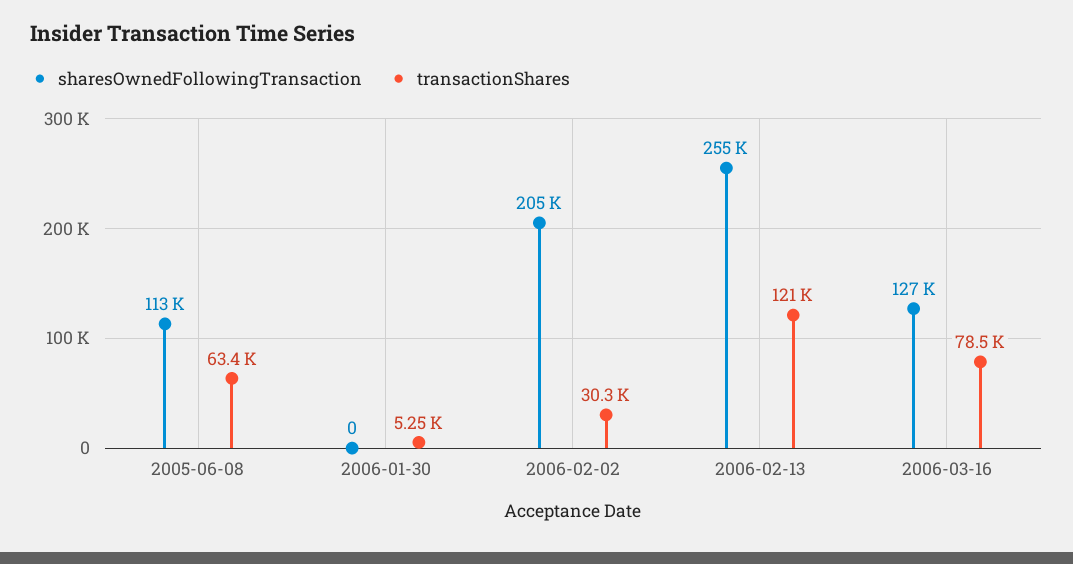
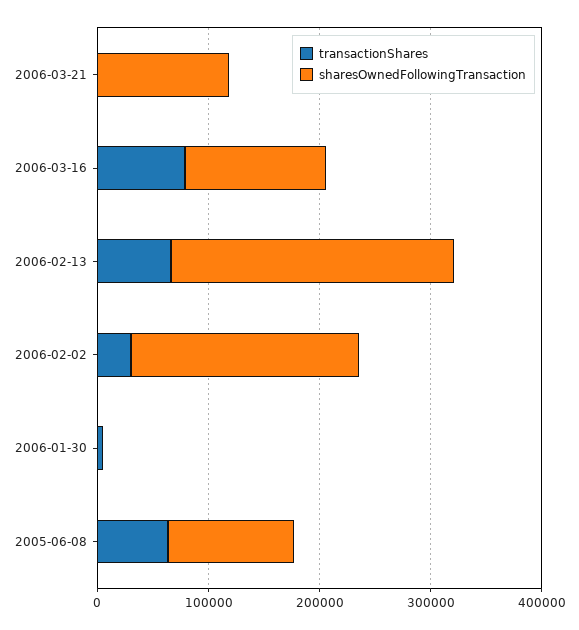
transactionShares, 2006-02-13: 121000 -> 60000
transactionShares, 2006-03-21: none -> 0
sharesOwnedFollowingTransaction, 2006-03-21: none -> 120000

